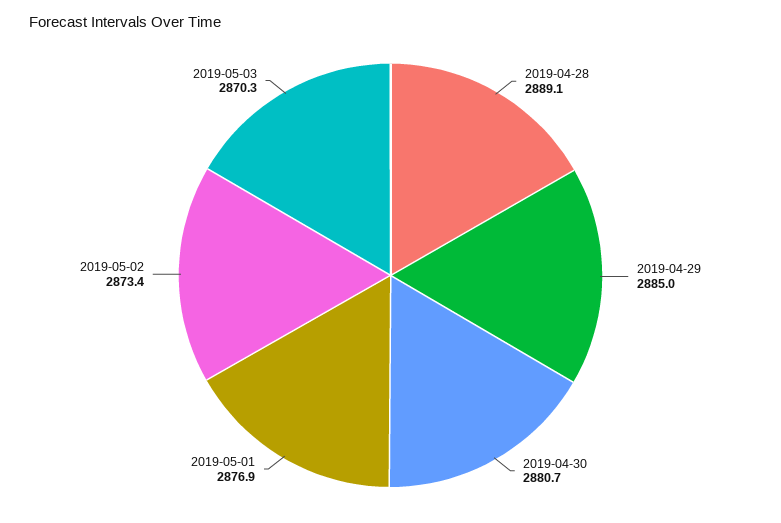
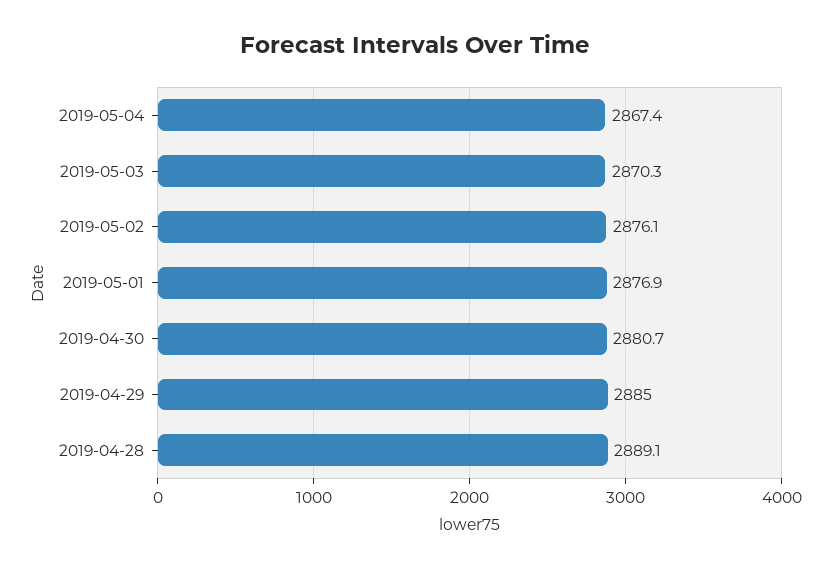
2019-05-02: 2873.4 -> 2876.1
2019-05-04: none -> 2867.4

